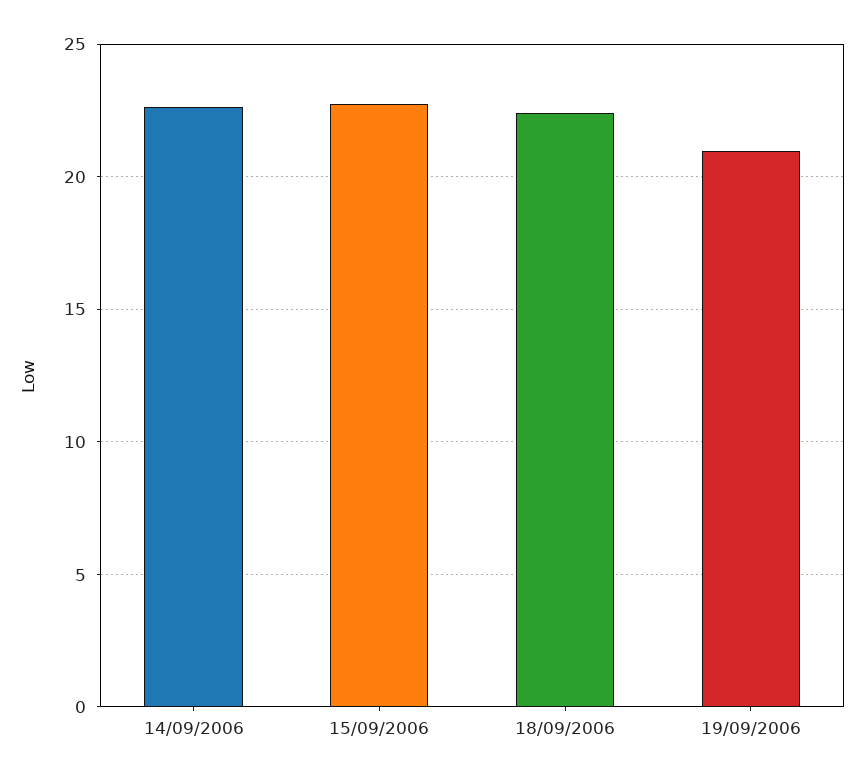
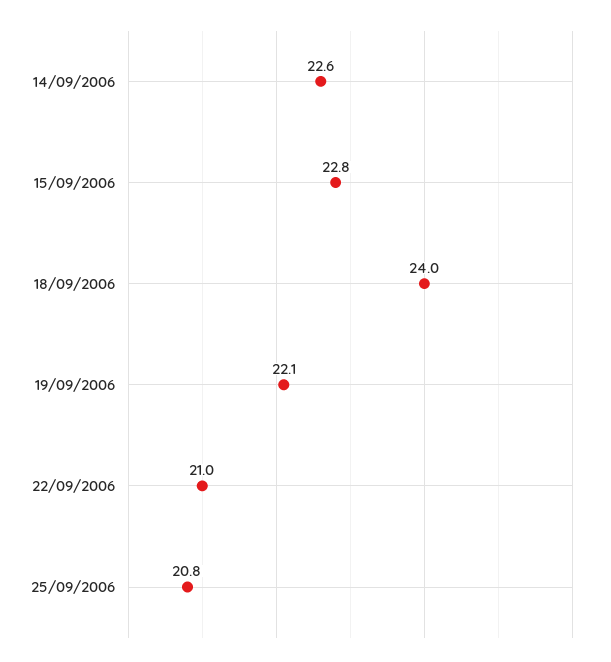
18/09/2006: 22.5 -> 24
19/09/2006: 21 -> 22.1
22/09/2006: none -> 21
25/09/2006: none -> 20.8

